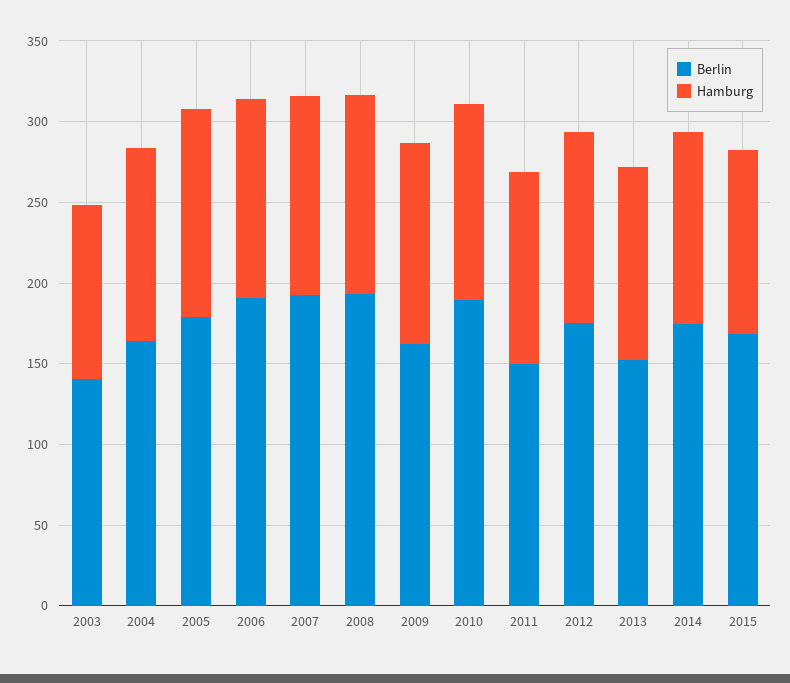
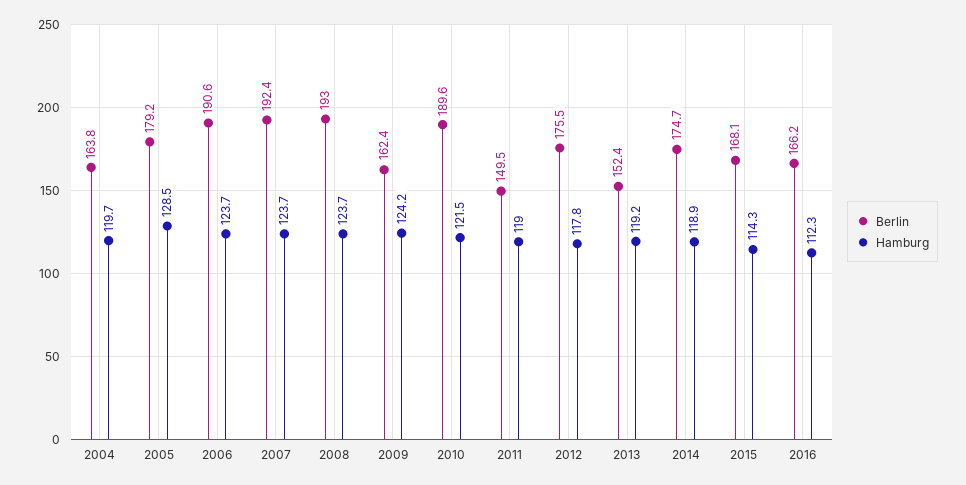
Berlin, 2003: 140 -> none
Hamburg, 2003: 110 -> none
Berlin, 2016: none -> 166.2
Hamburg, 2016: none -> 112.3

